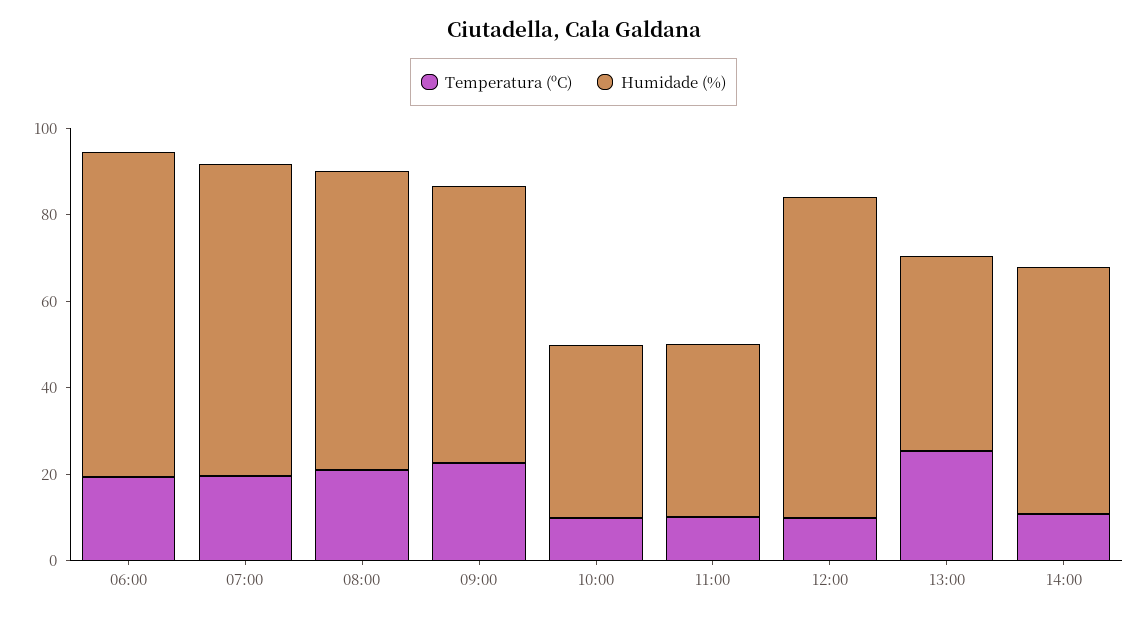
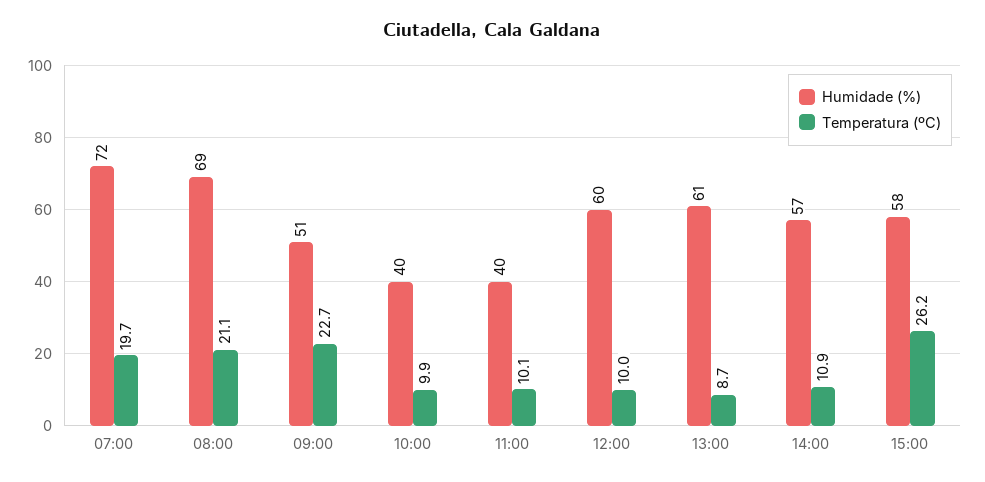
Temperatura (ºC), 06:00: 20 -> none
Humidade (%), 06:00: 75 -> none
Humidade (%), 09:00: 65 -> 51
Humidade (%), 12:00: 75 -> 60
Temperatura (ºC), 13:00: 25 -> 8.7
Humidade (%), 13:00: 45 -> 61
Humidade (%), 15:00: none -> 58
Temperatura (ºC), 15:00: none -> 26.2

